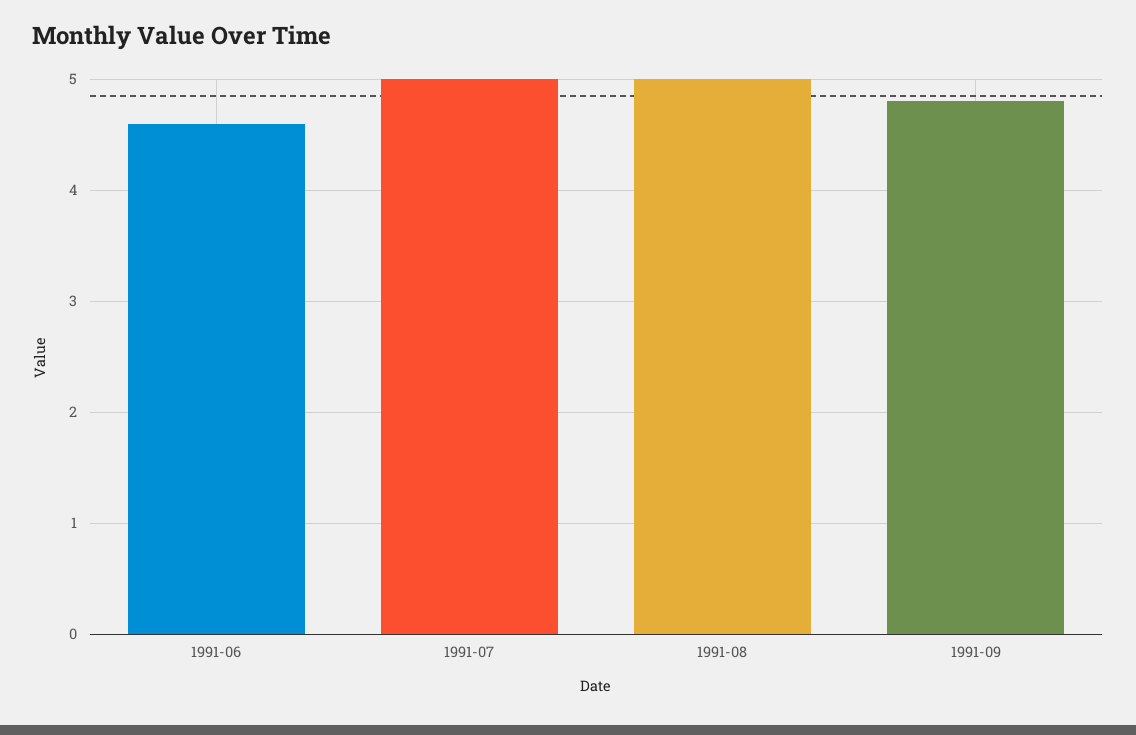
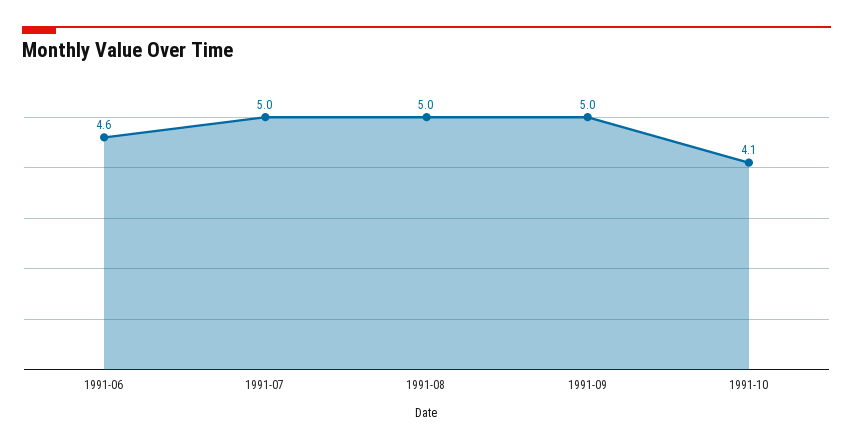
1991-09: 4.8 -> 5
1991-10: none -> 4.1

